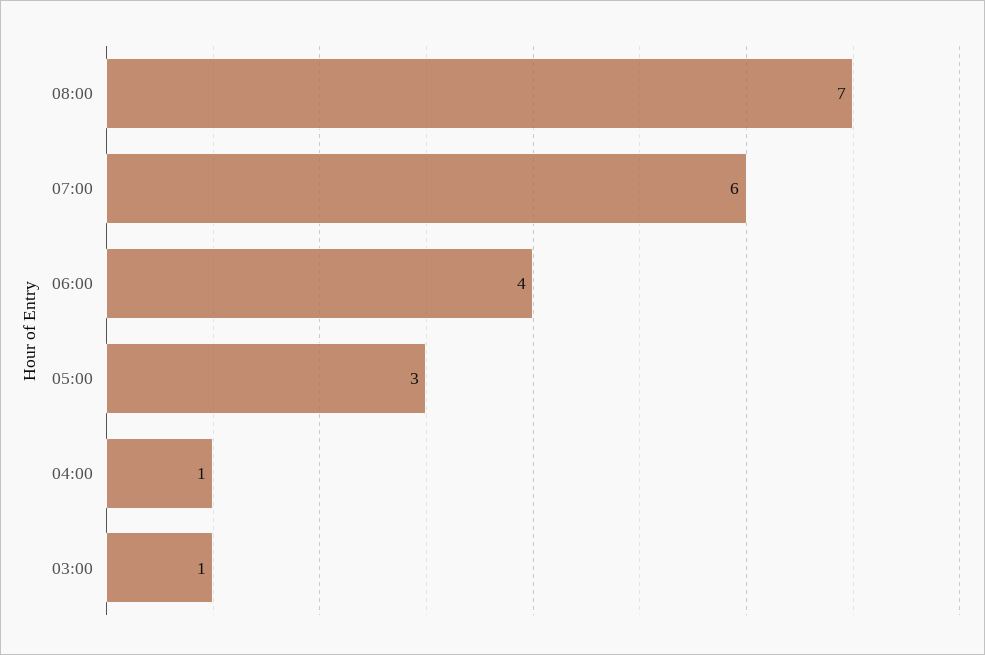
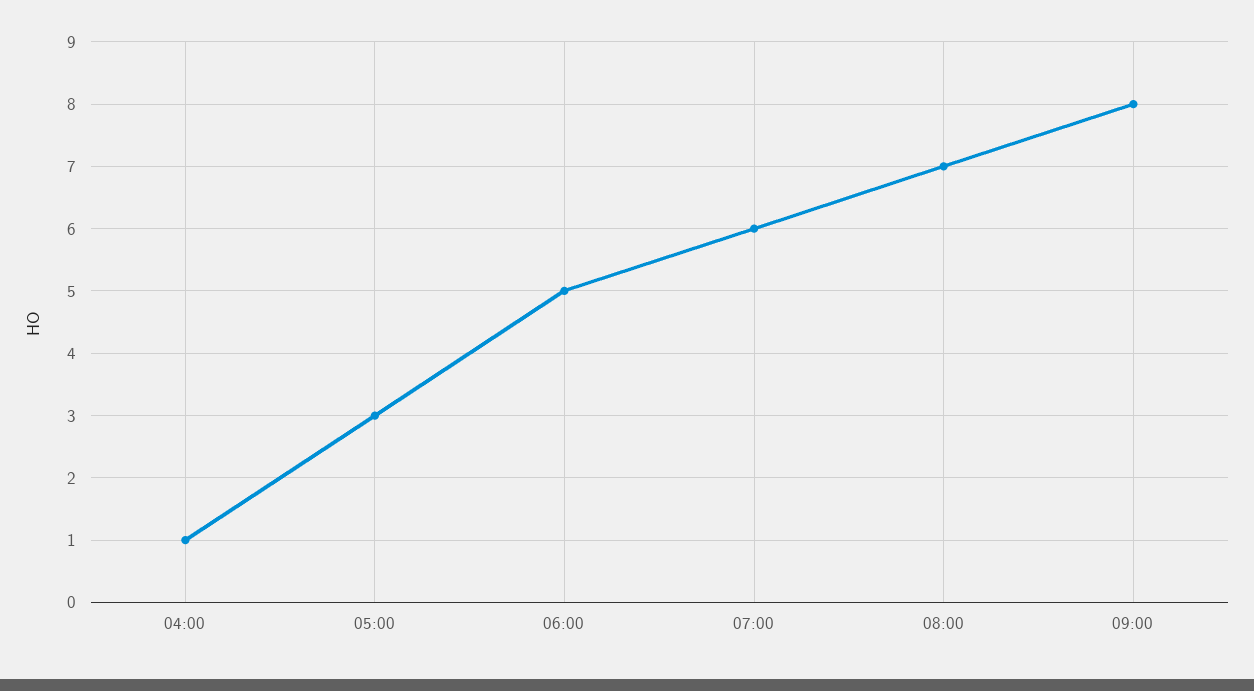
06:00: 4 -> 5
03:00: 1 -> none
09:00: none -> 8

